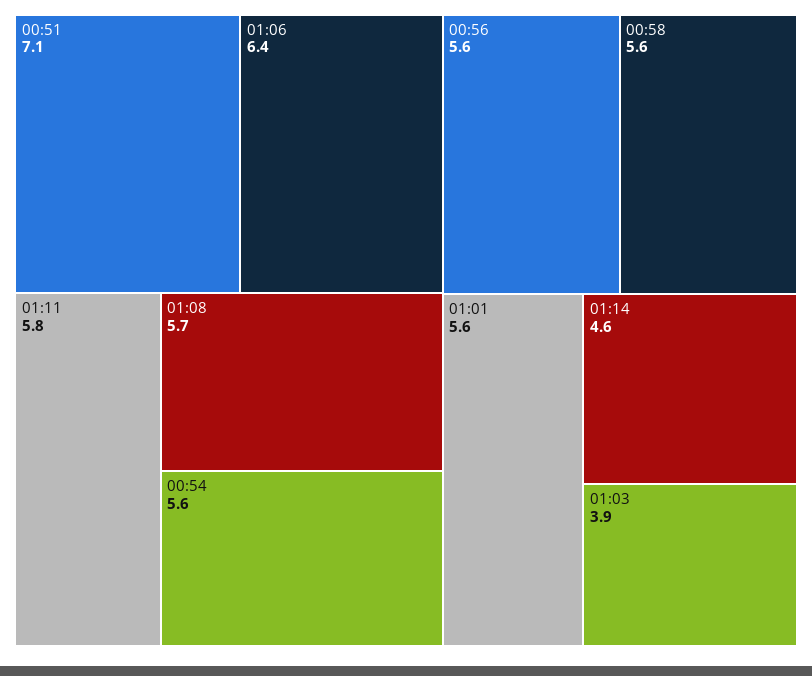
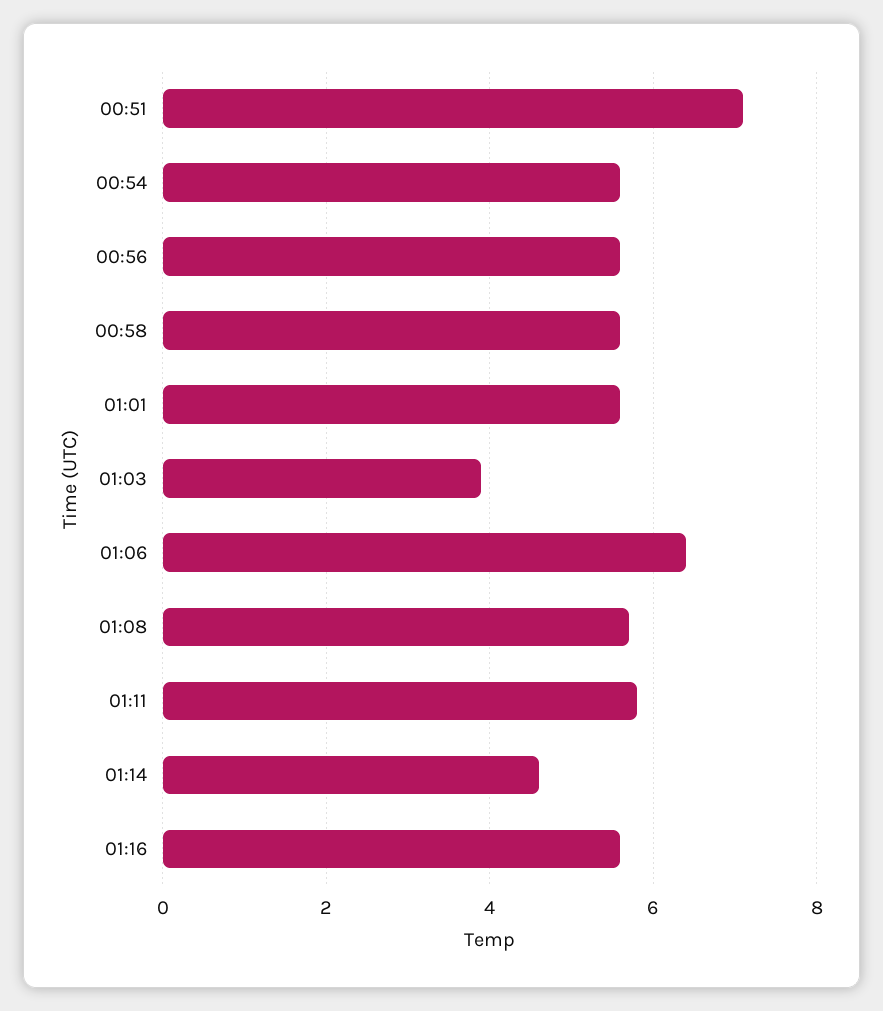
01:16: none -> 5.5

